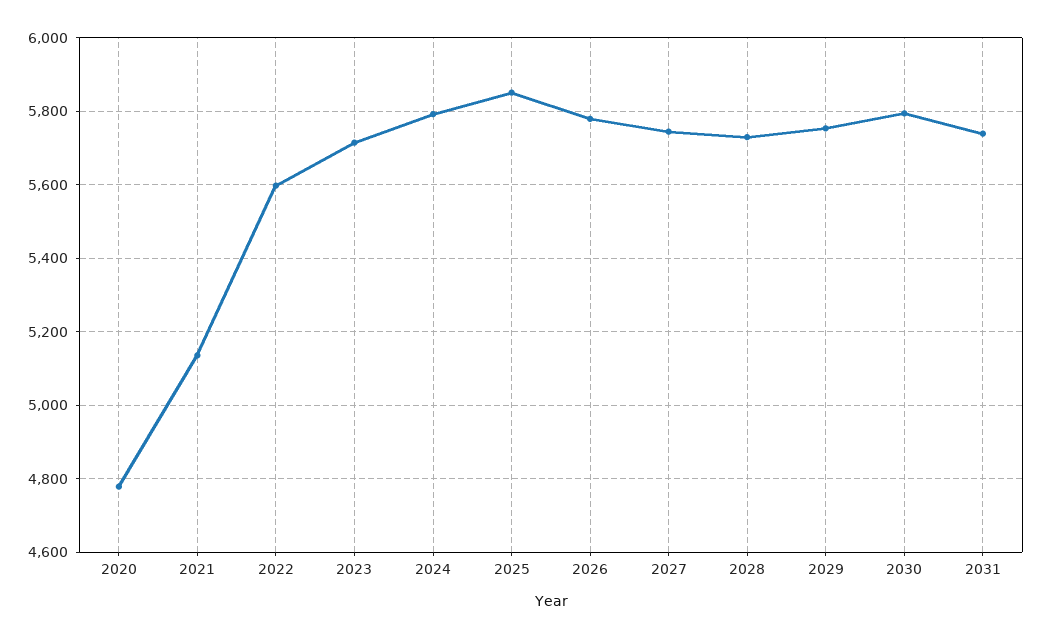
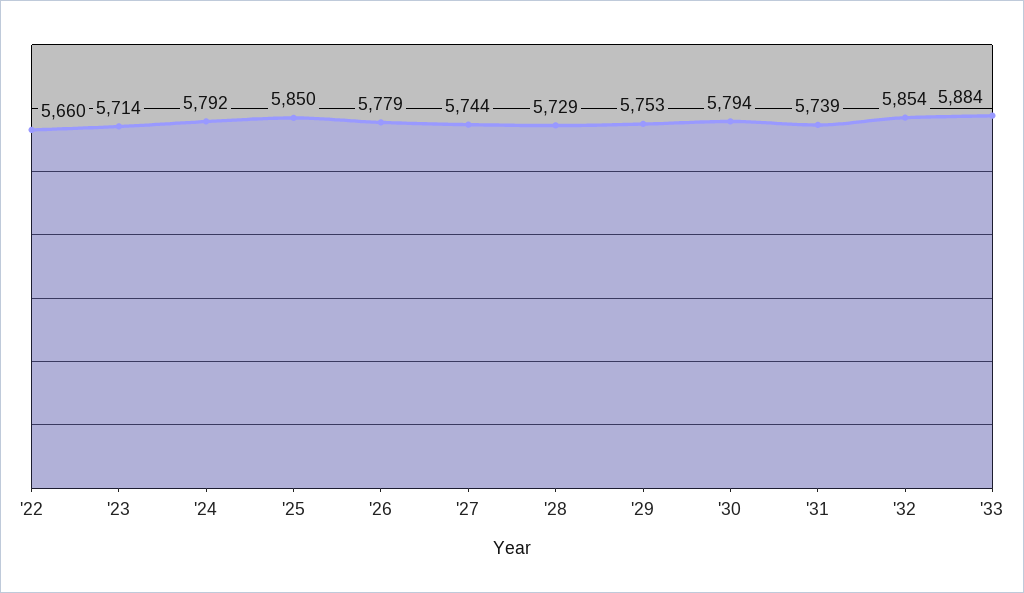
2020: 4780 -> none
2021: 5140 -> none
2022: 5600 -> 5660
'32: none -> 5854
'33: none -> 5884

